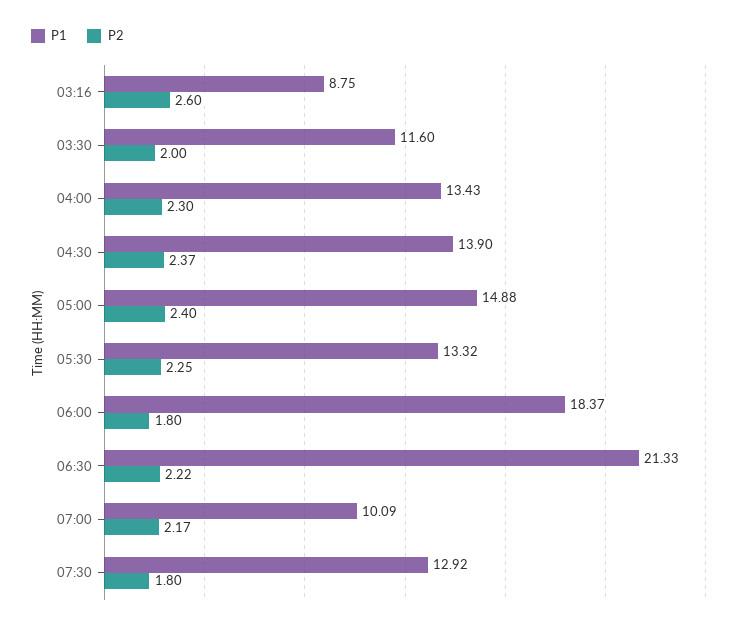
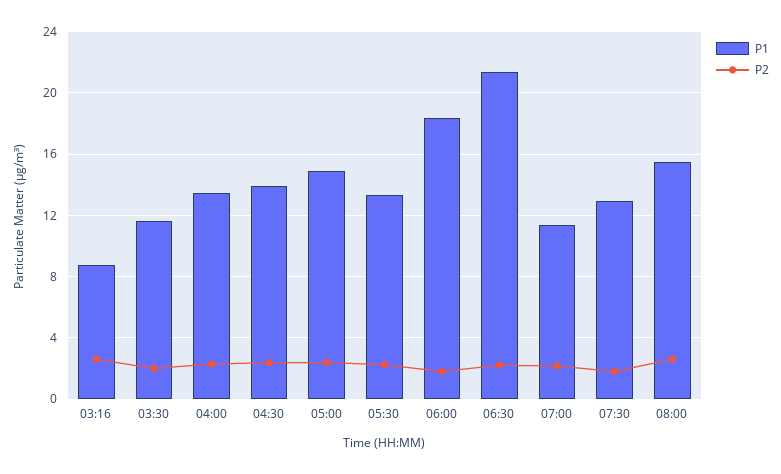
P1, 07:00: 10.09 -> 11.5
P1, 08:00: none -> 15.5
P2, 08:00: none -> 2.5

